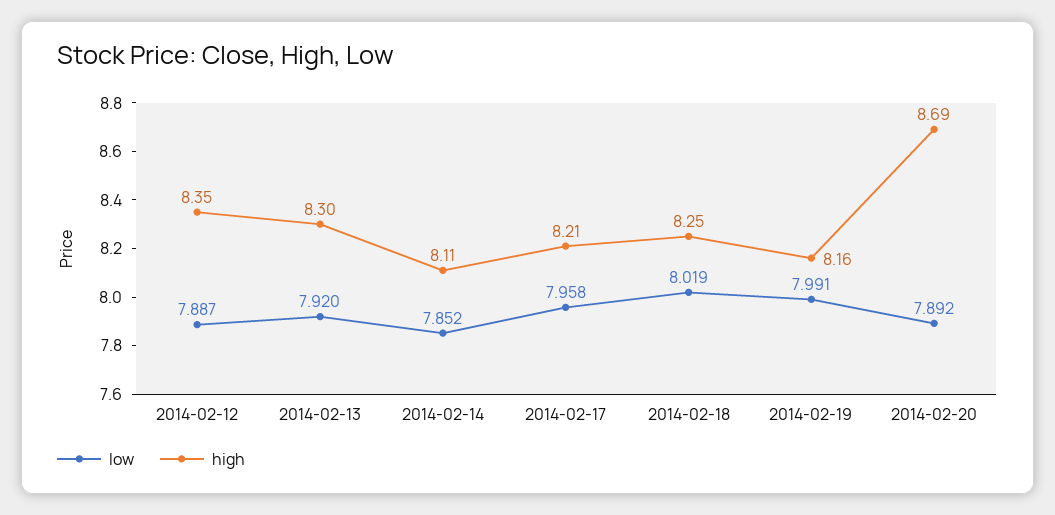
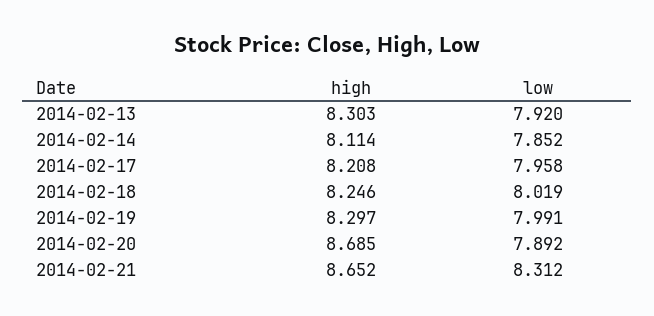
low, 2014-02-12: 7.887 -> none
high, 2014-02-12: 8.35 -> none
high, 2014-02-19: 8.16 -> 8.297
high, 2014-02-21: none -> 8.652
low, 2014-02-21: none -> 8.312

